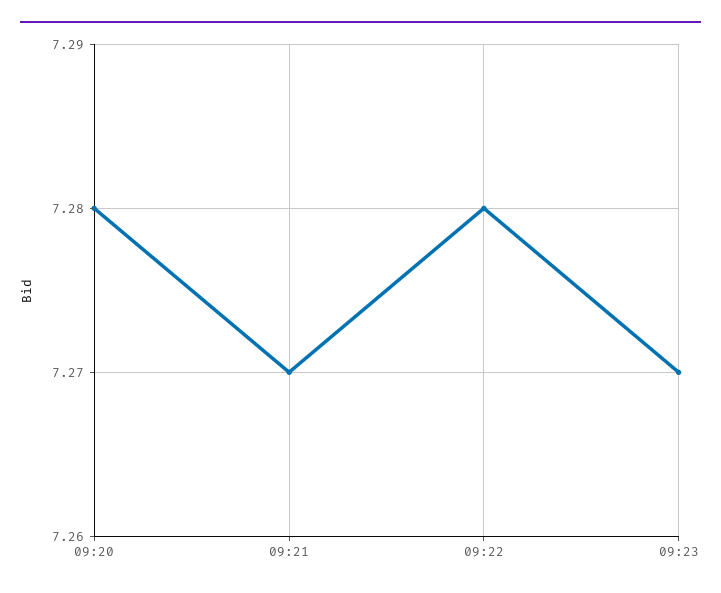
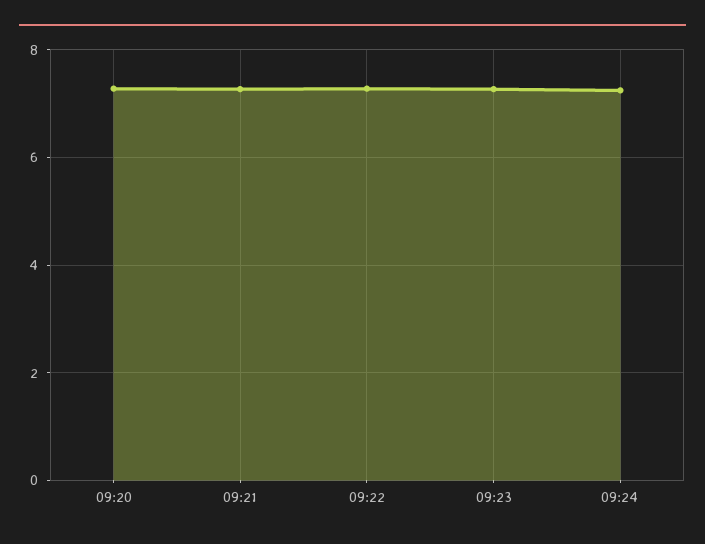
09:24: none -> 7.2

